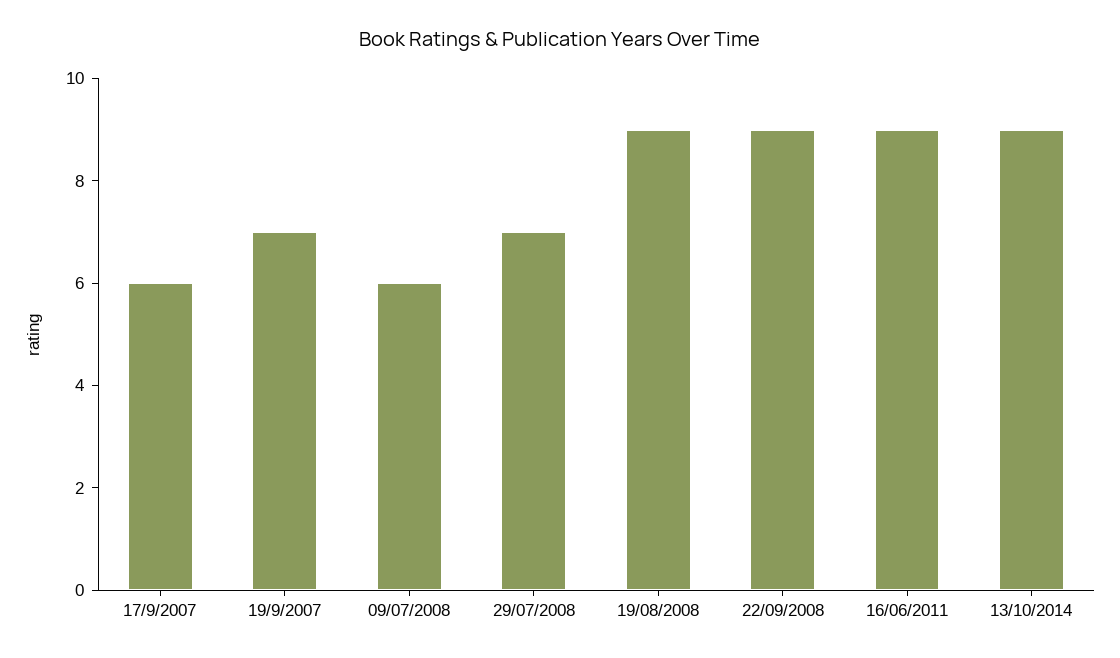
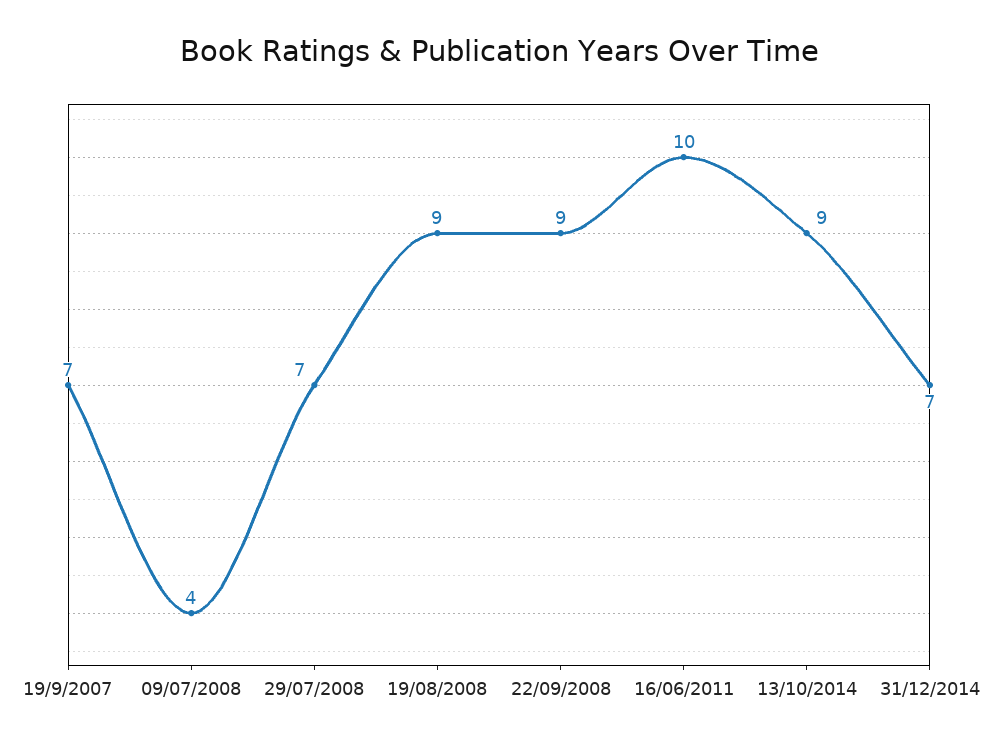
17/9/2007: 6 -> none
09/07/2008: 6 -> 4
16/06/2011: 9 -> 10
31/12/2014: none -> 7

